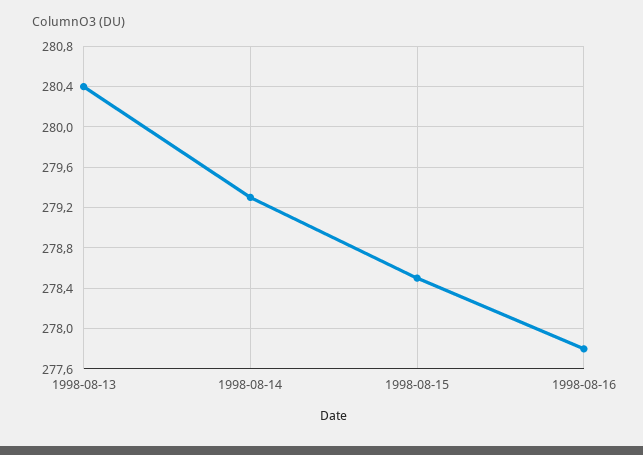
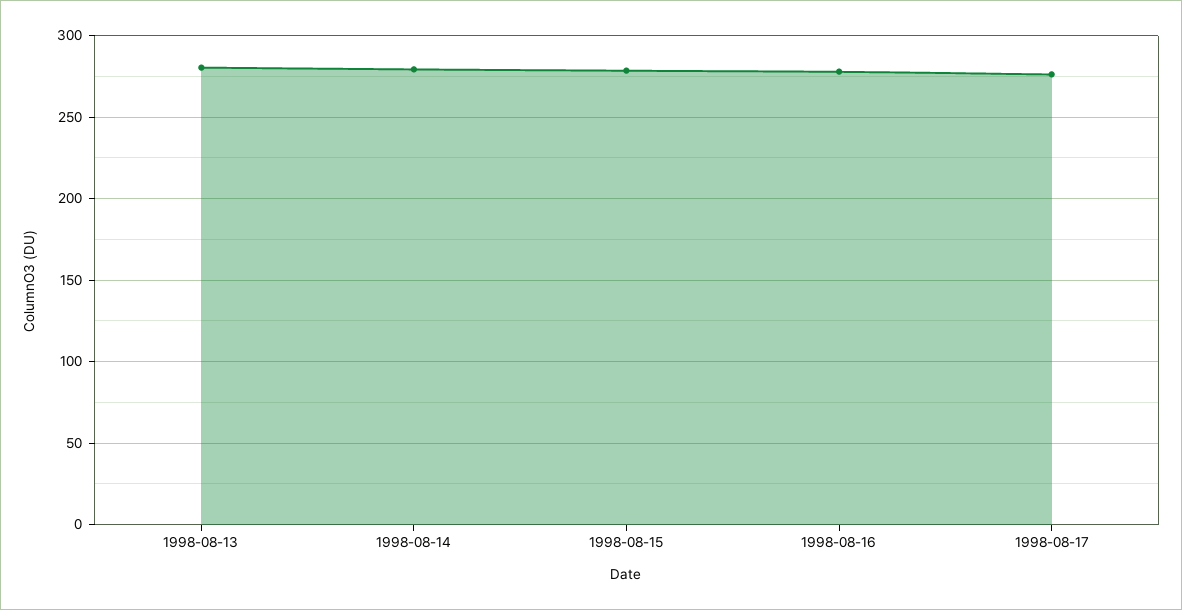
1998-08-17: none -> 275

